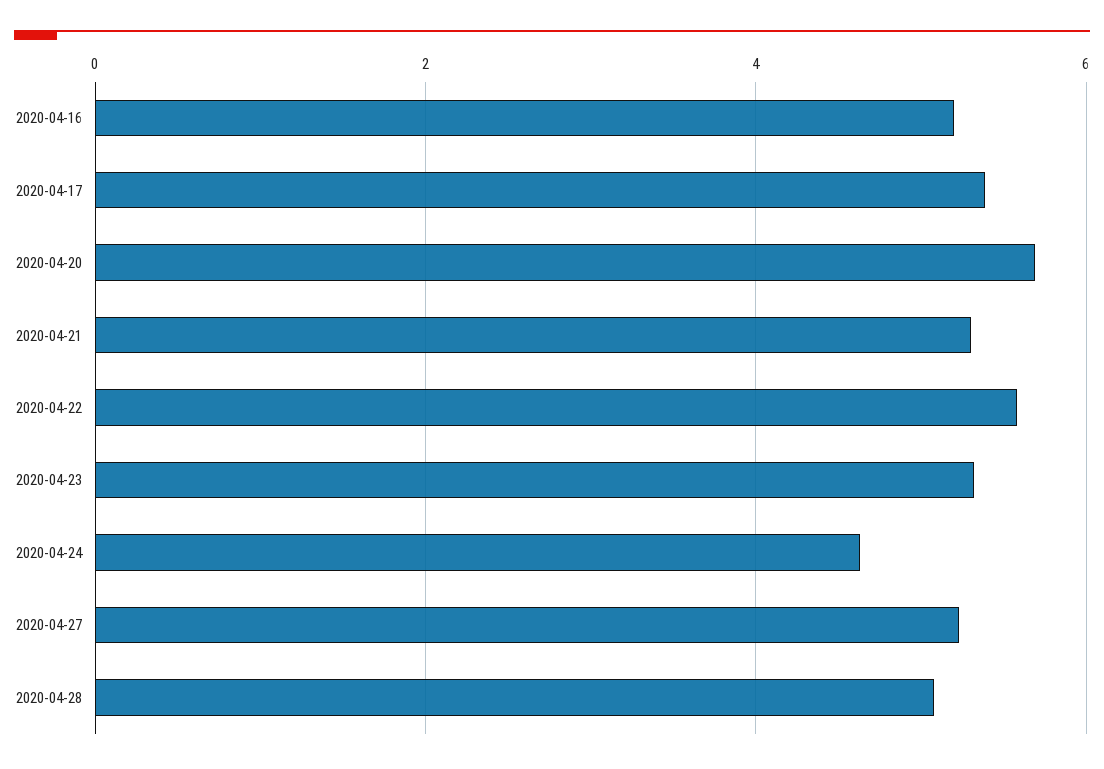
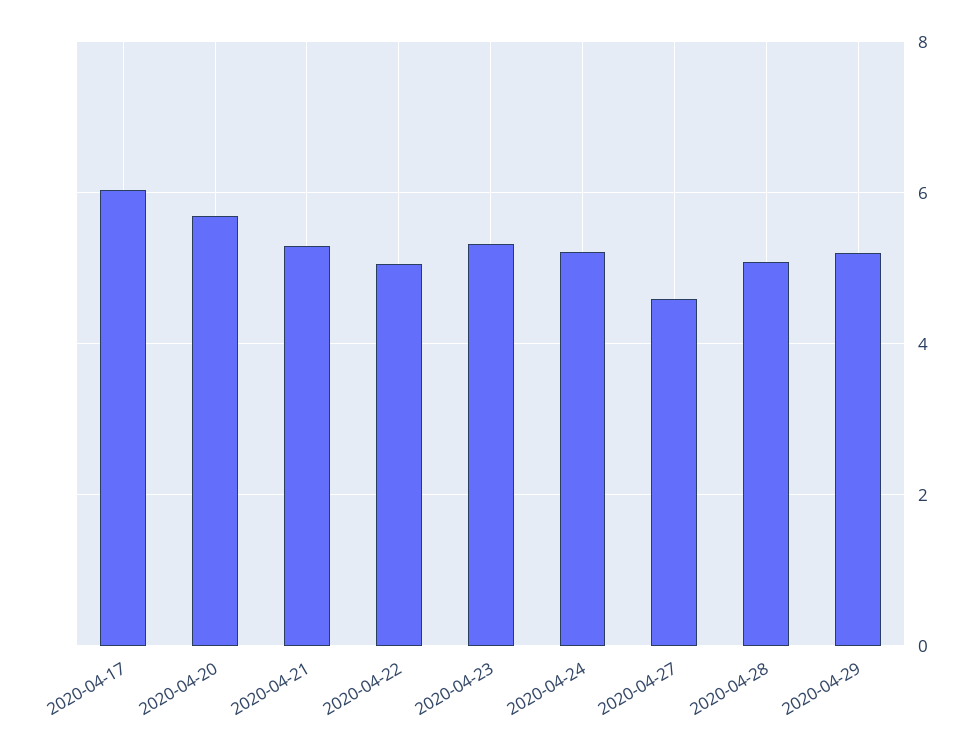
2020-04-16: 5.2 -> none
2020-04-17: 5.4 -> 6
2020-04-22: 5.6 -> 5
2020-04-24: 4.6 -> 5.2
2020-04-27: 5.2 -> 4.6
2020-04-29: none -> 5.2

